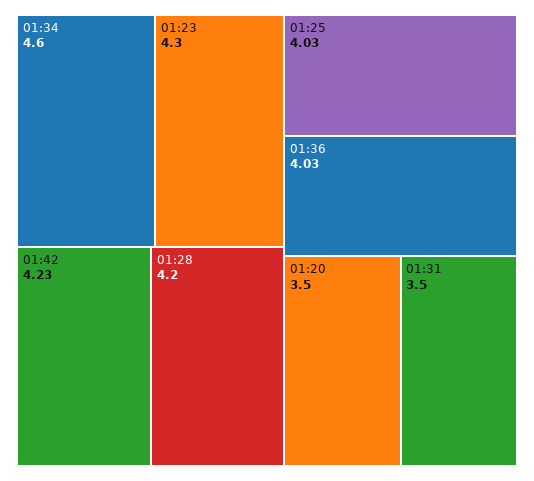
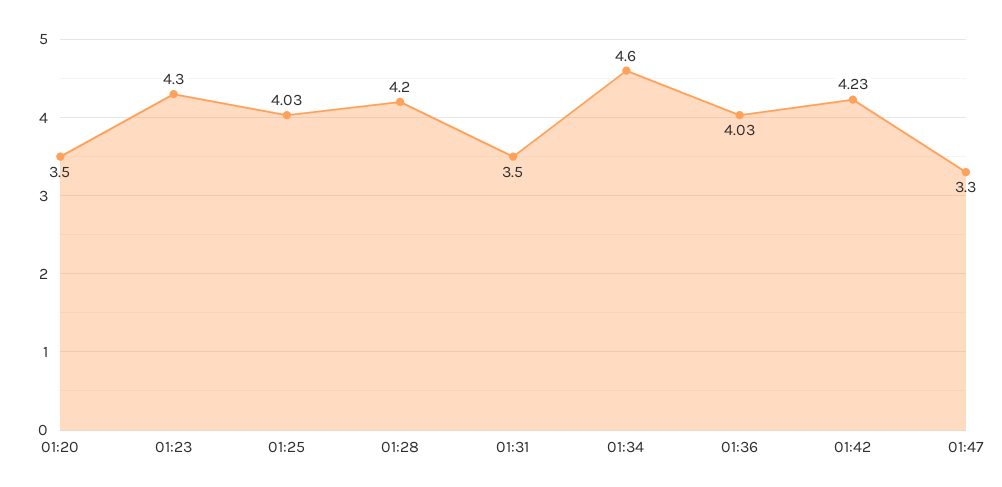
01:47: none -> 3.3

